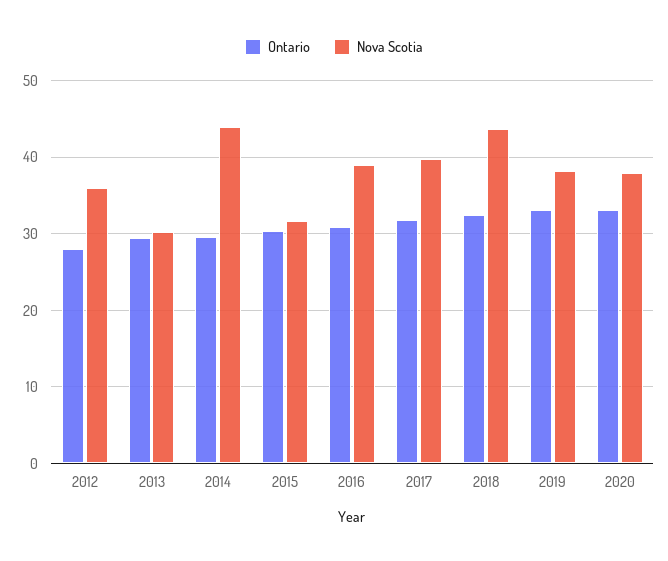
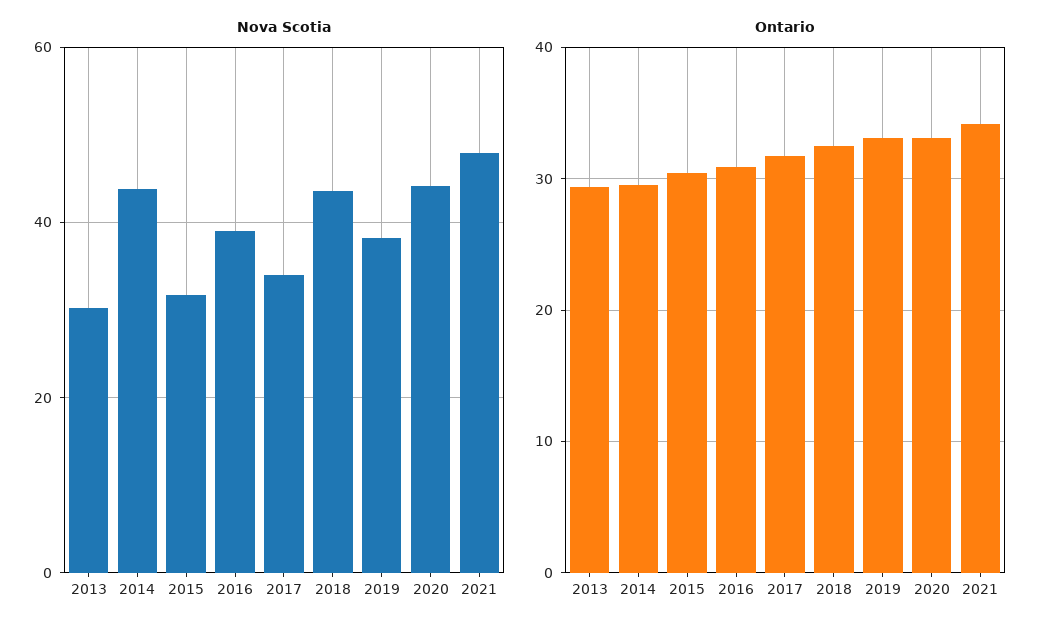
Ontario, 2012: 28 -> none
Nova Scotia, 2012: 36 -> none
Nova Scotia, 2017: 40 -> 34
Nova Scotia, 2020: 38 -> 44
Nova Scotia, 2021: none -> 48
Ontario, 2021: none -> 34

